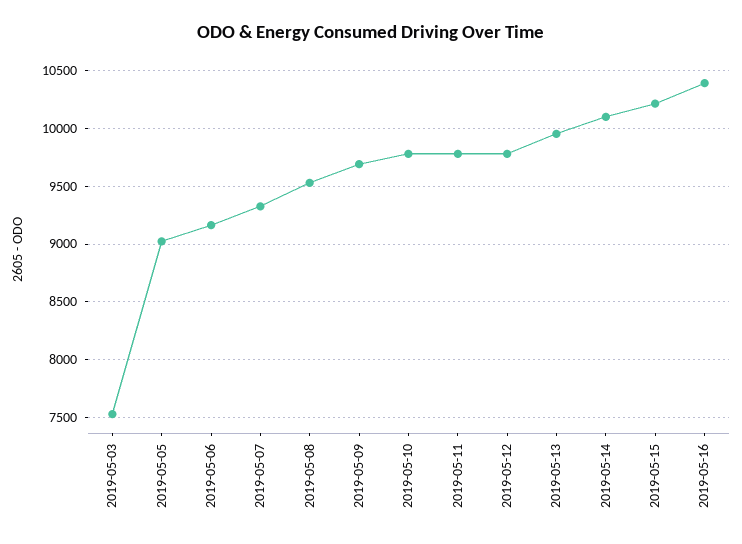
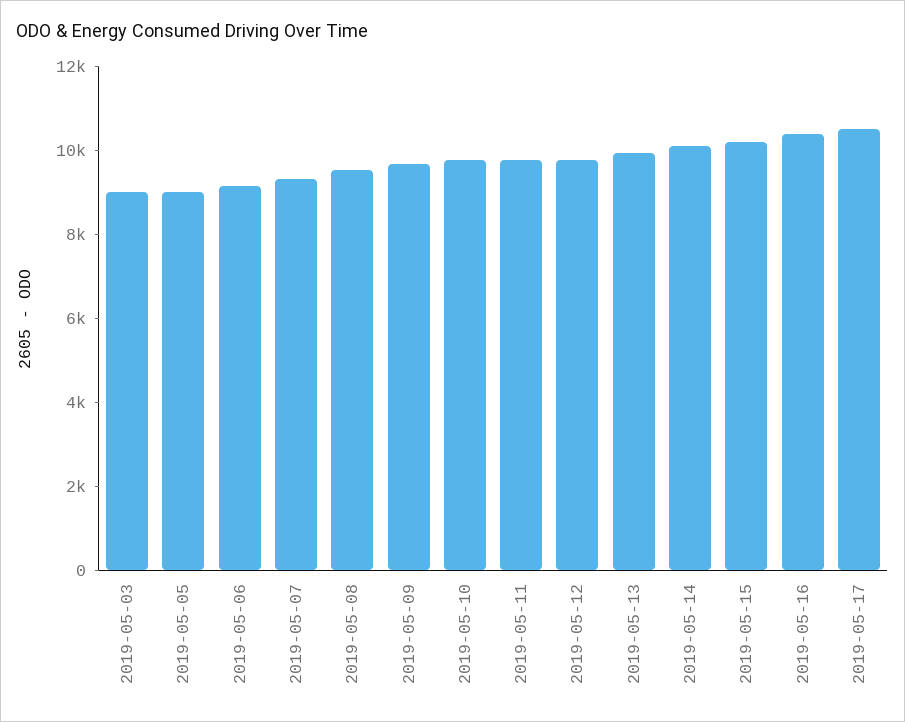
2019-05-03: 7500 -> 9000
2019-05-17: none -> 10500

